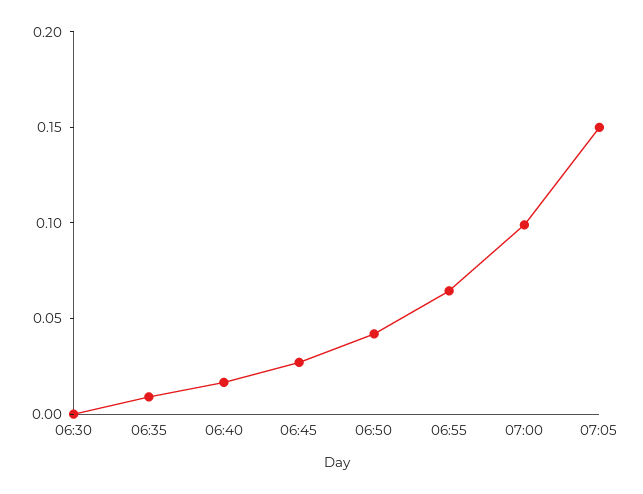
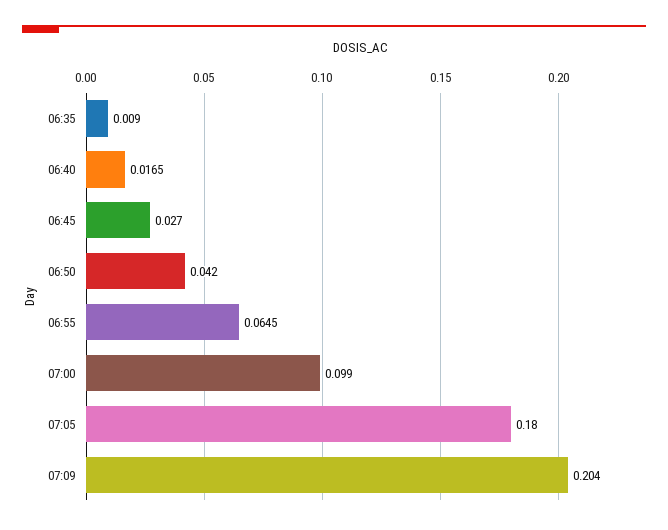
06:30: 0 -> none
07:05: 0.15 -> 0.18
07:09: none -> 0.204

